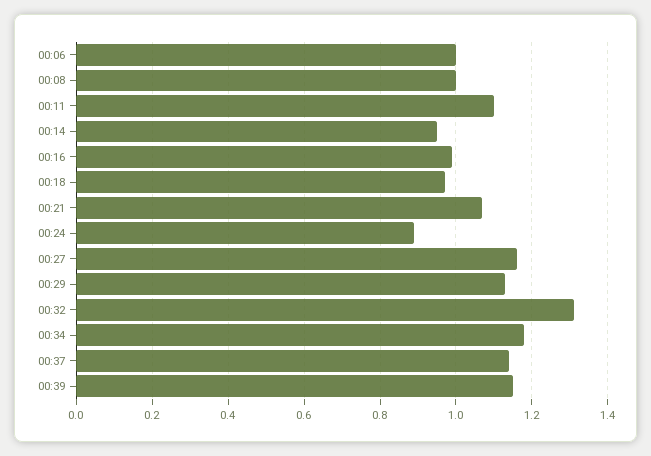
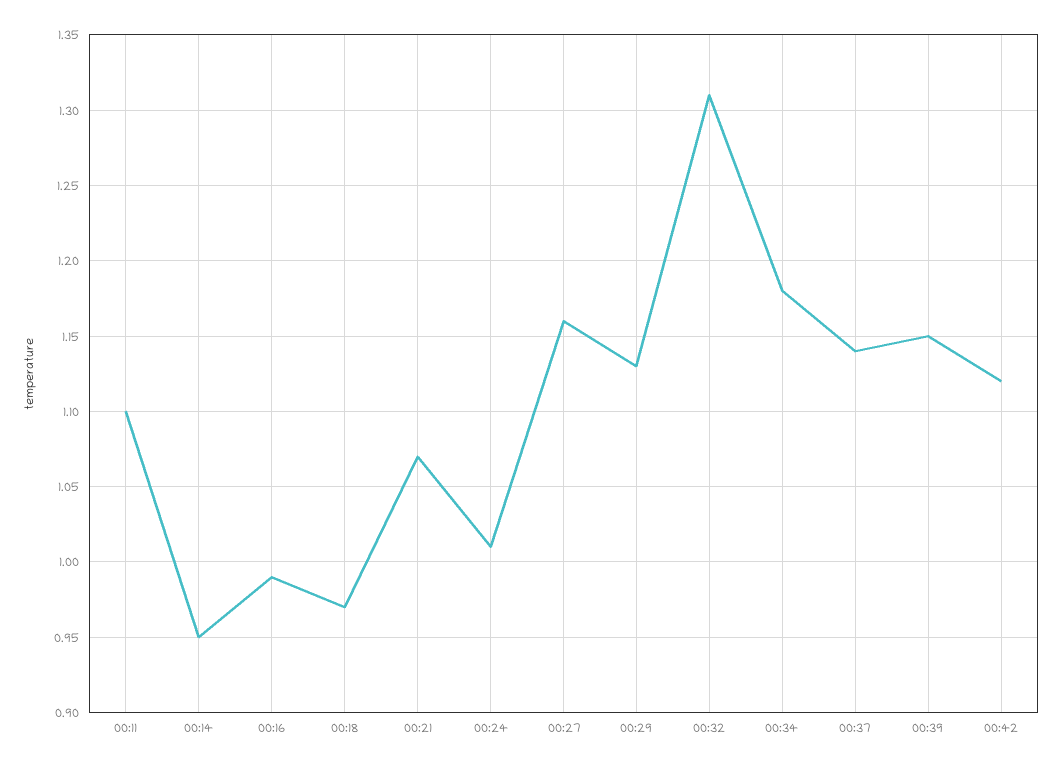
00:06: 1 -> none
00:08: 1 -> none
00:24: 0.9 -> 1.01
00:42: none -> 1.12

